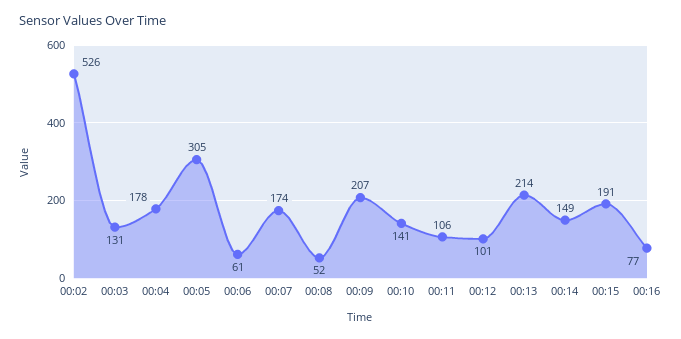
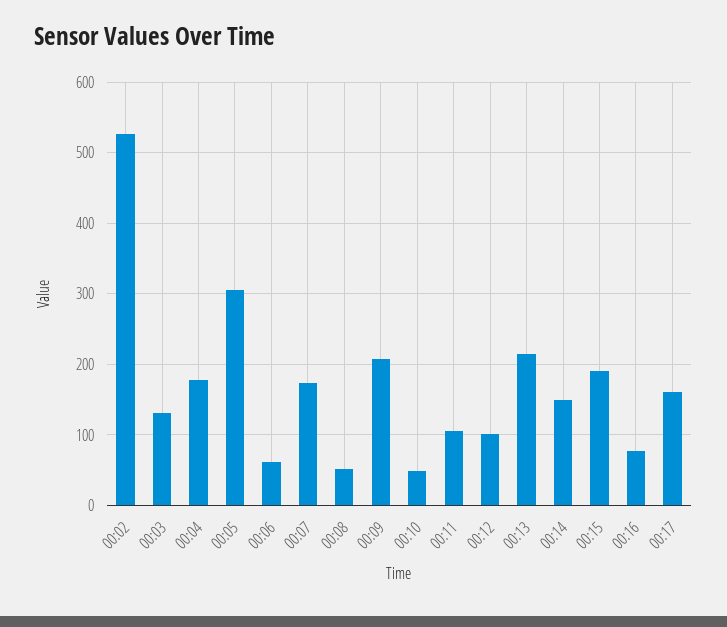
00:10: 141 -> 50
00:17: none -> 160

